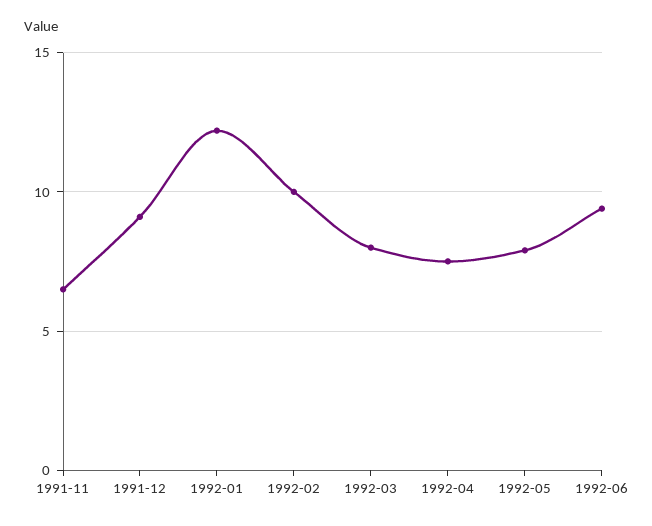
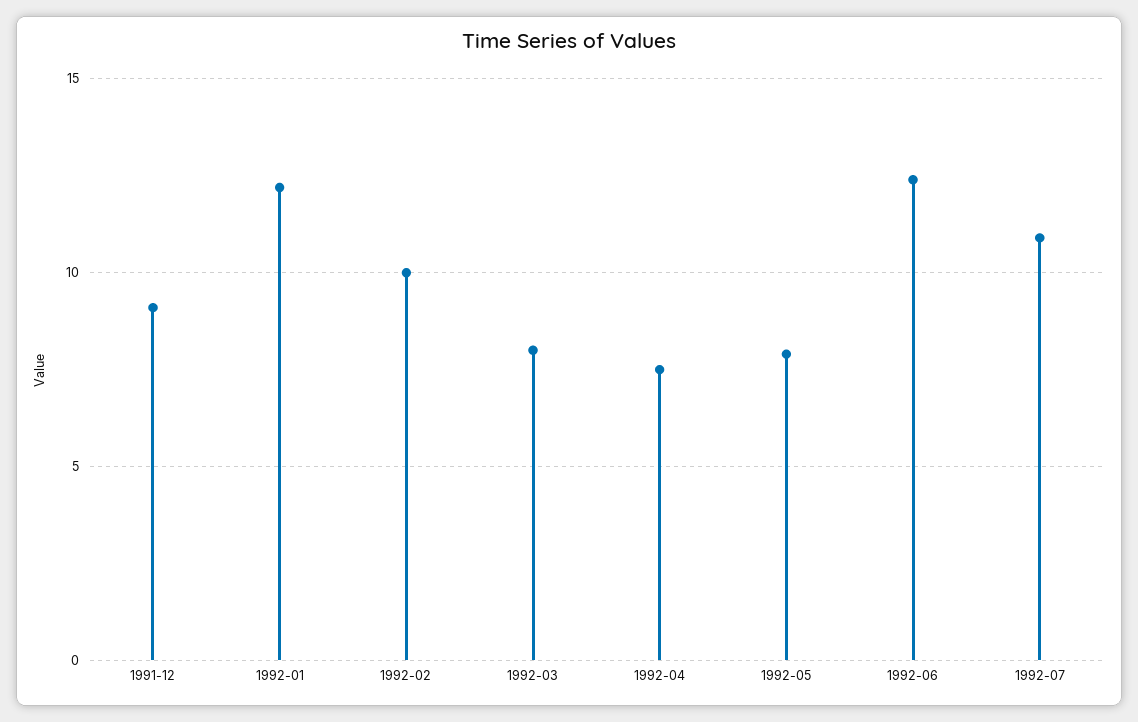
1991-11: 6.5 -> none
1992-06: 9.5 -> 12.5
1992-07: none -> 11

